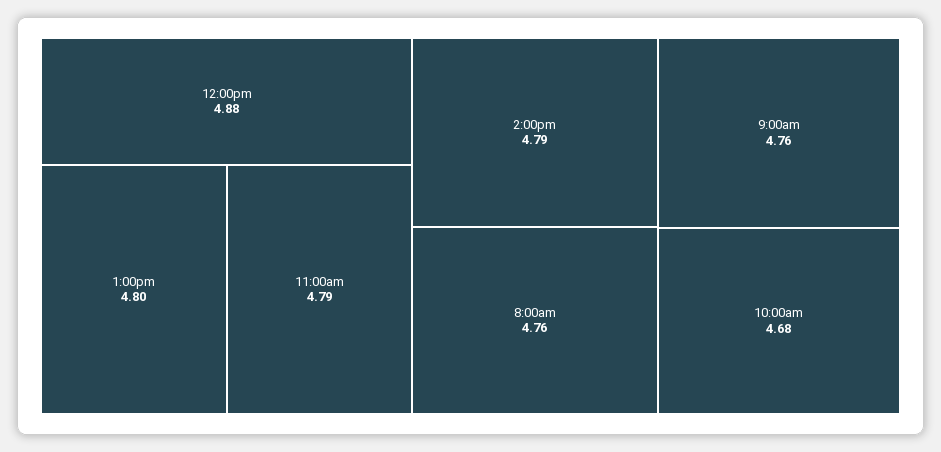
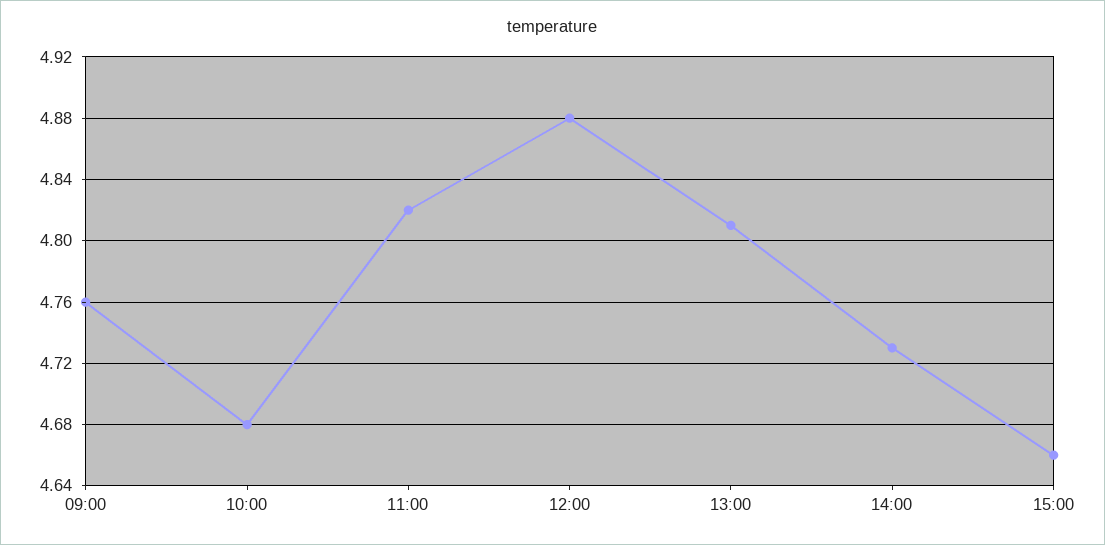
1:00pm: 4.8 -> 4.81
11:00am: 4.79 -> 4.82
2:00pm: 4.79 -> 4.73
8:00am: 4.76 -> none
15:00: none -> 4.66

